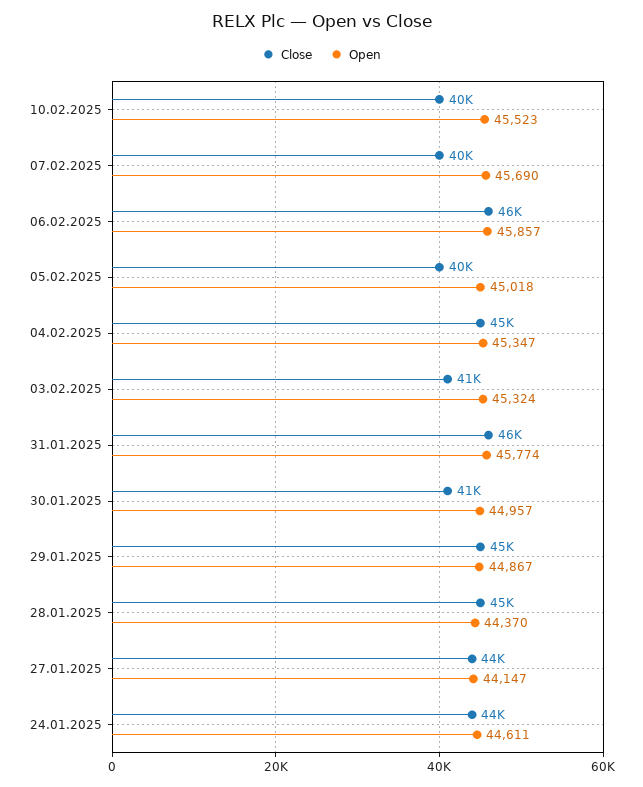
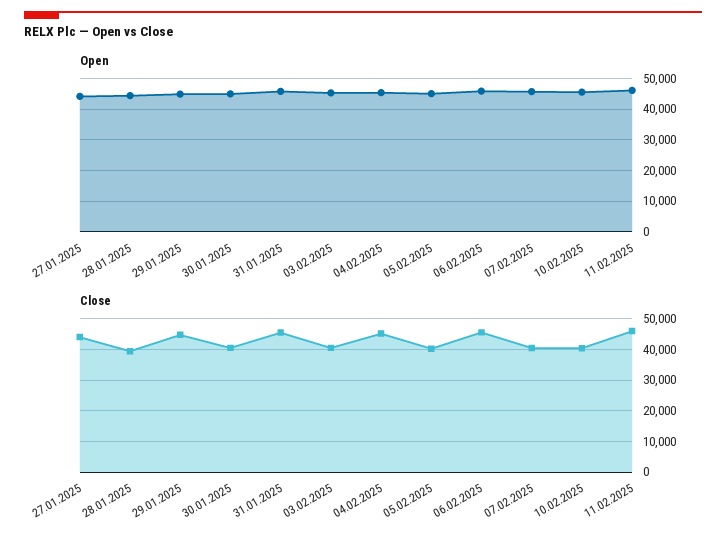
Close, 28.01.2025: 45000 -> 40000
Close, 24.01.2025: 44000 -> none
Open, 24.01.2025: 44611 -> none
Open, 11.02.2025: none -> 46000
Close, 11.02.2025: none -> 46000

